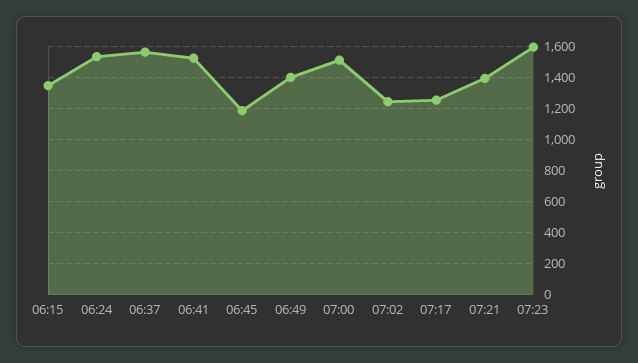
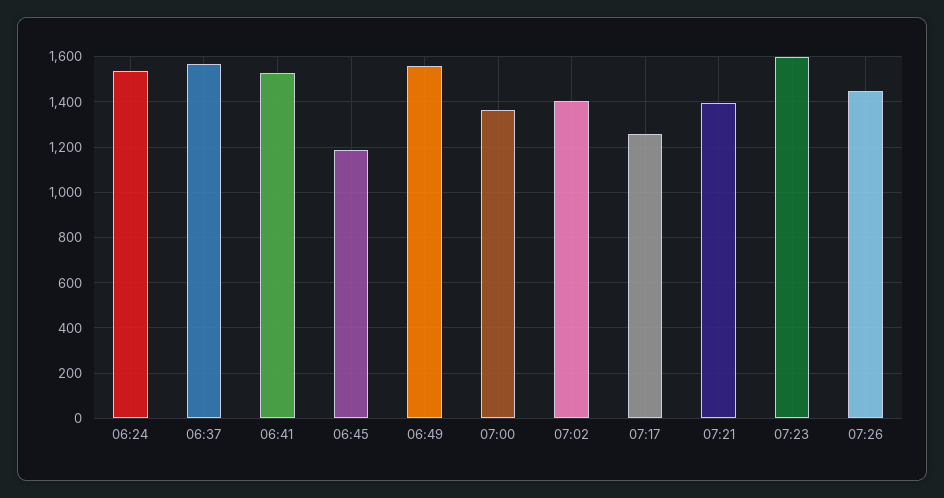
06:15: 1350 -> none
06:49: 1400 -> 1550
07:00: 1500 -> 1350
07:02: 1250 -> 1400
07:26: none -> 1450

